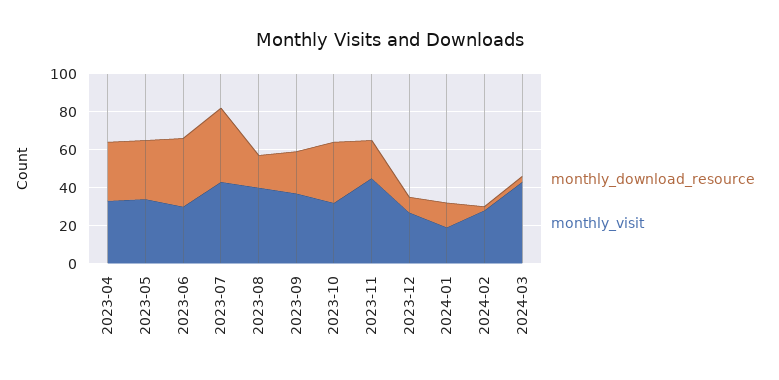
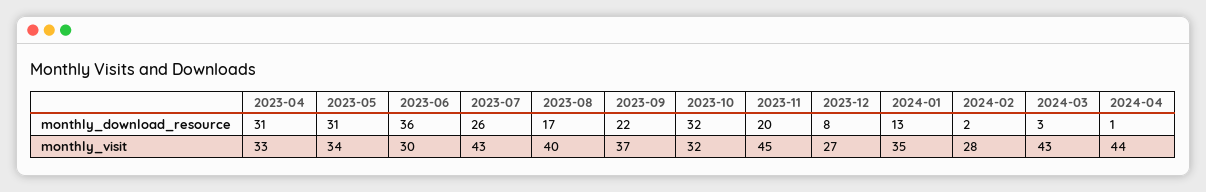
monthly_download_resource, 2023-07: 40 -> 26
monthly_visit, 2024-01: 20 -> 35
monthly_download_resource, 2024-04: none -> 1
monthly_visit, 2024-04: none -> 44

